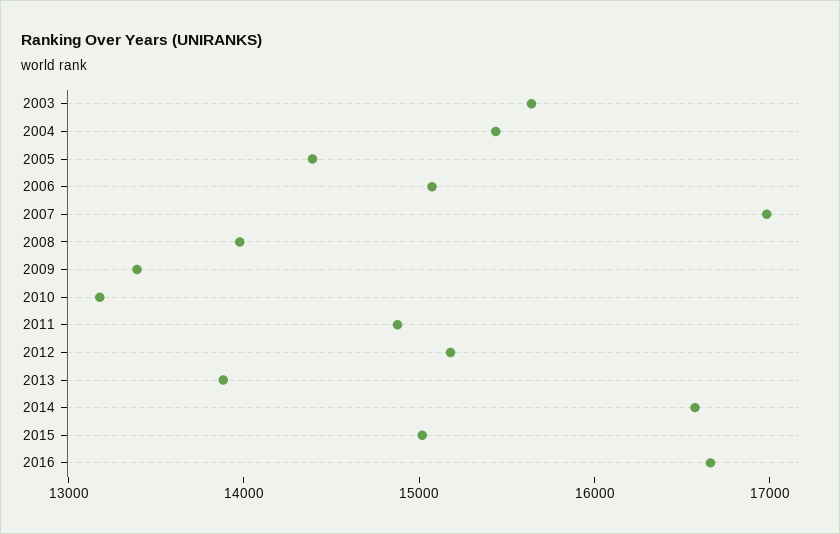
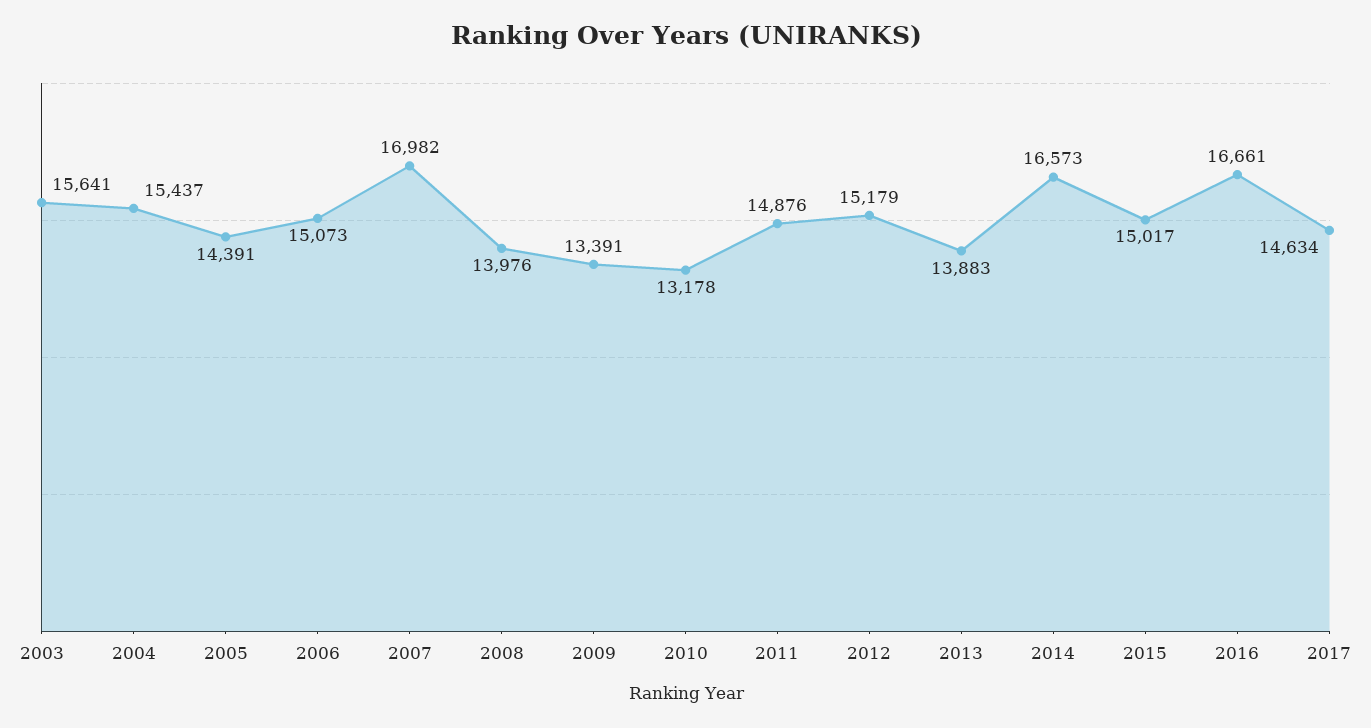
2017: none -> 14634

